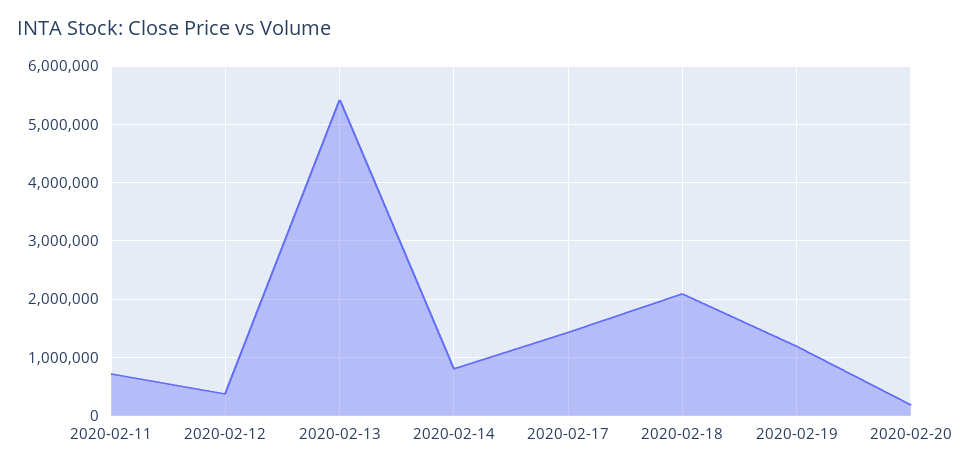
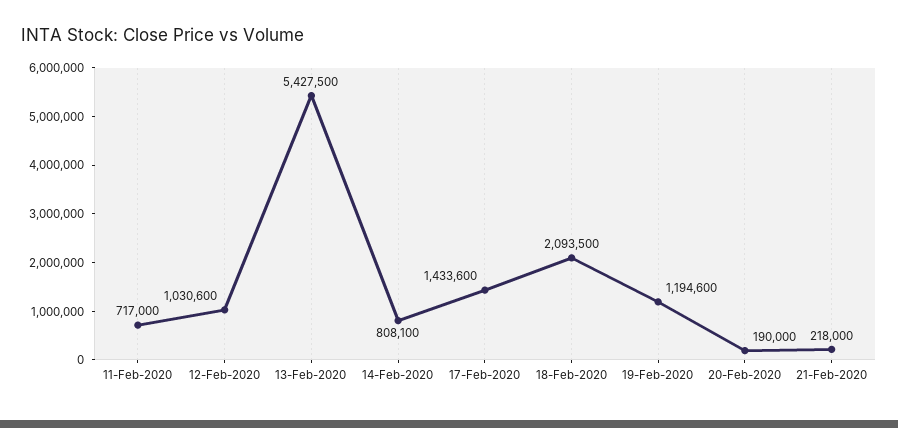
2020-02-12: 400000 -> 1030600
21-Feb-2020: none -> 218000

